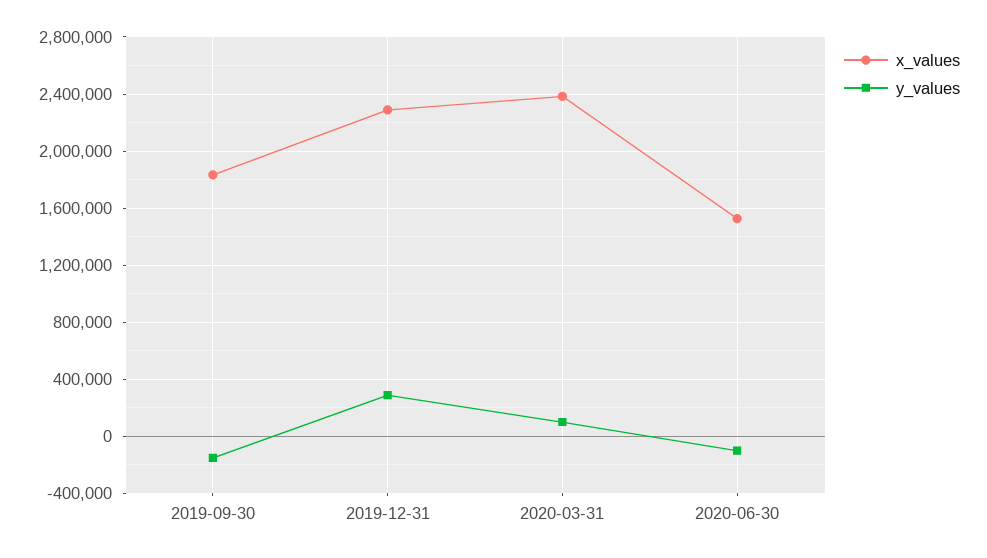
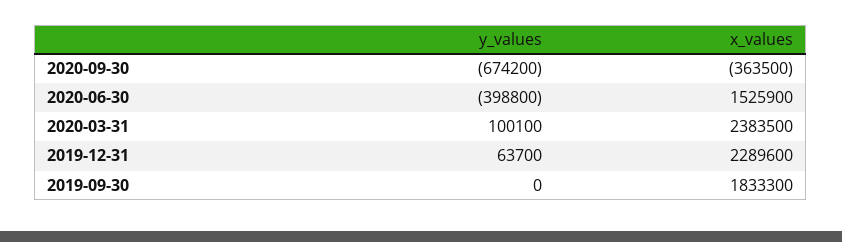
y_values, 2019-09-30: -150000 -> 0
y_values, 2019-12-31: 300000 -> 63700
y_values, 2020-06-30: -100000 -> -398800
y_values, 2020-09-30: none -> -674200
x_values, 2020-09-30: none -> -363500

